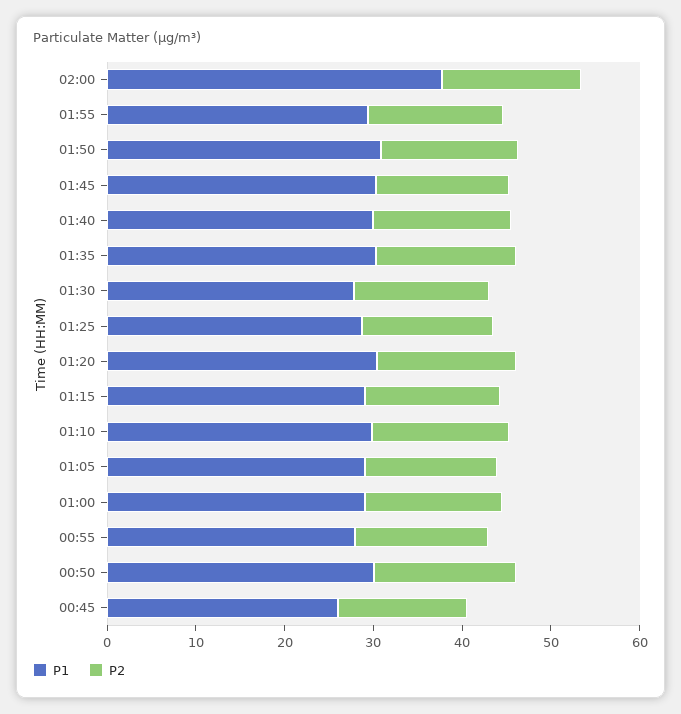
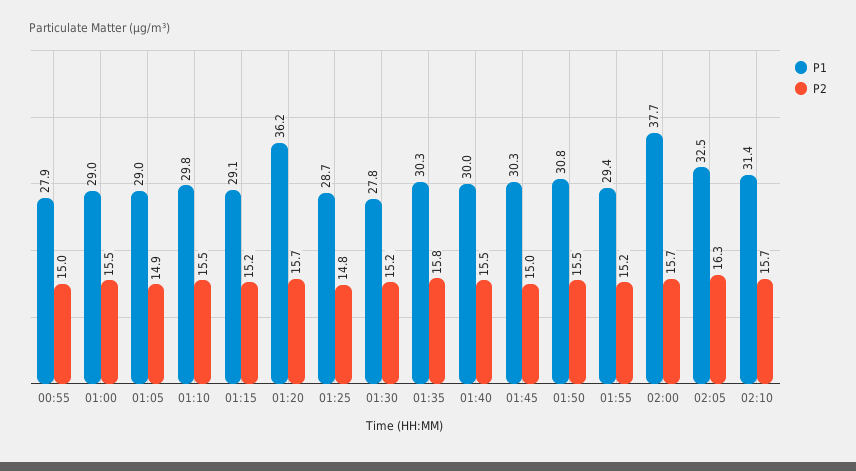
P1, 01:20: 30 -> 36.2
P1, 00:50: 30 -> none
P2, 00:50: 16 -> none
P1, 00:45: 26 -> none
P2, 00:45: 14 -> none
P1, 02:05: none -> 32.5
P2, 02:05: none -> 16.3
P1, 02:10: none -> 31.4
P2, 02:10: none -> 15.7

